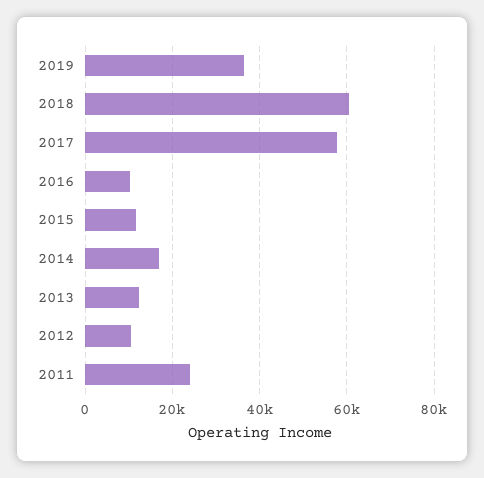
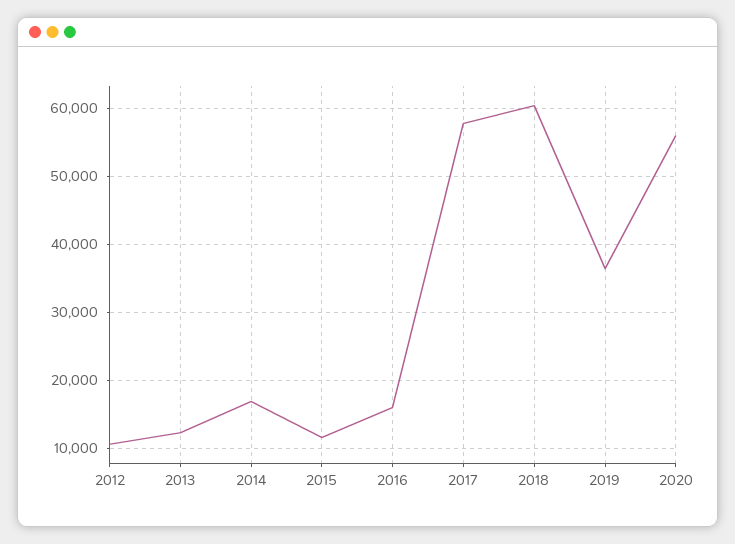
2016: 10000 -> 16000
2011: 24000 -> none
2020: none -> 56000

